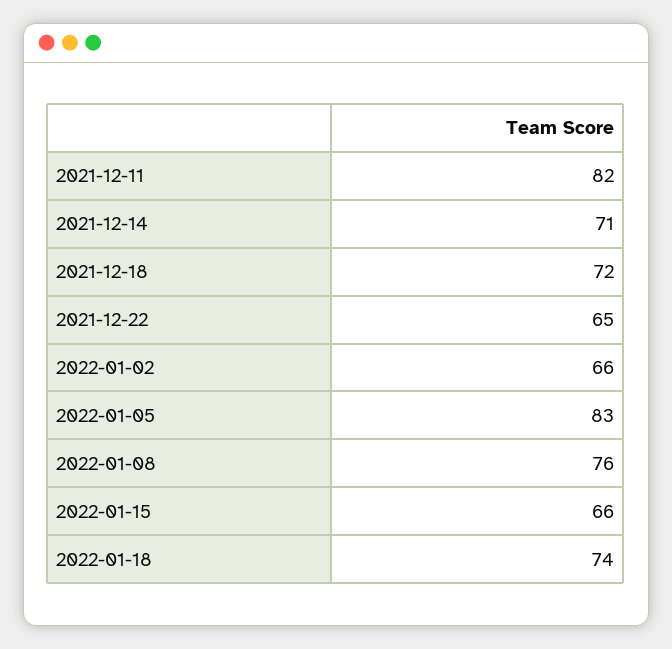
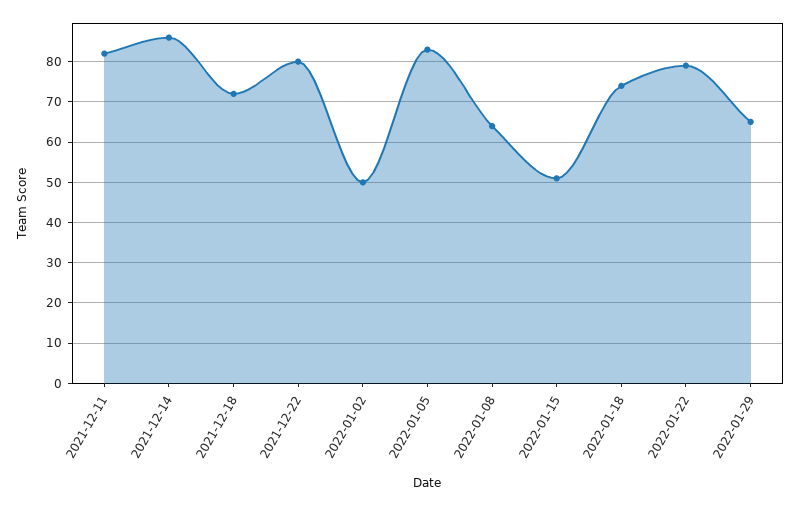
2021-12-14: 71 -> 85
2021-12-22: 65 -> 80
2022-01-02: 66 -> 50
2022-01-08: 76 -> 65
2022-01-15: 66 -> 50
2022-01-22: none -> 80
2022-01-29: none -> 65

